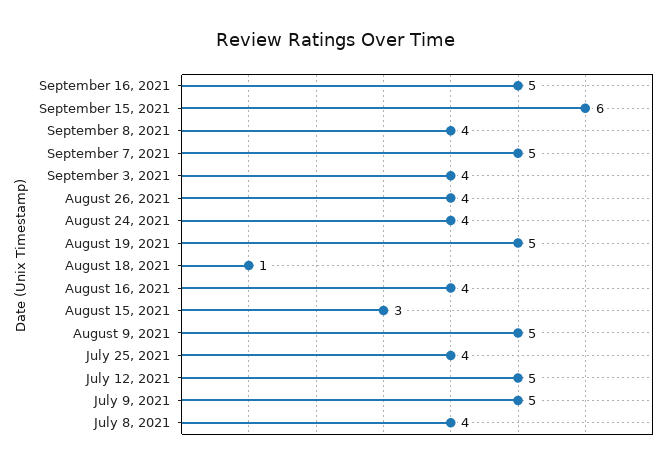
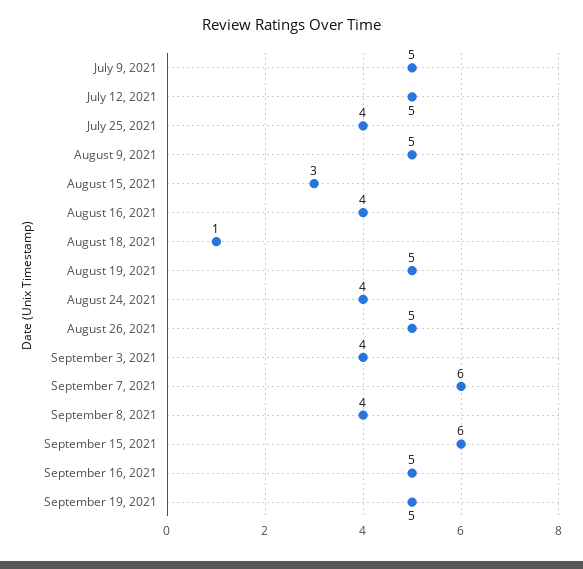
September 7, 2021: 5 -> 6
August 26, 2021: 4 -> 5
July 8, 2021: 4 -> none
September 19, 2021: none -> 5

